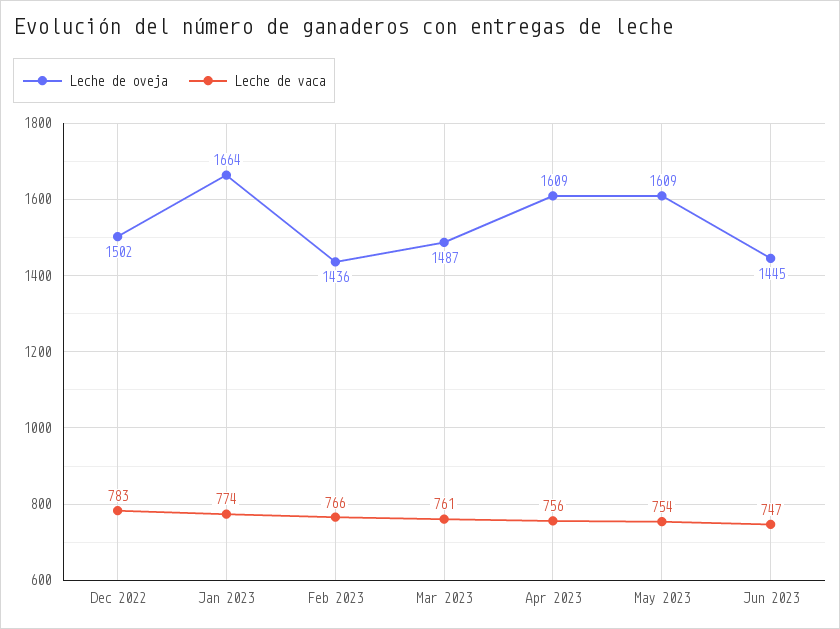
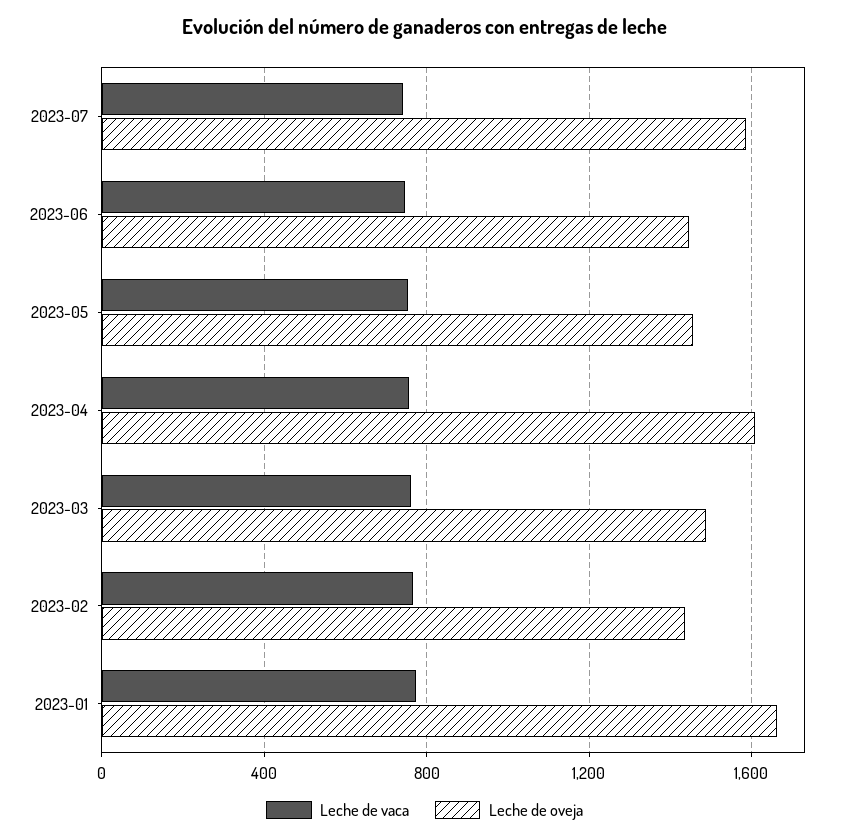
Leche de oveja, Dec 2022: 1502 -> none
Leche de vaca, Dec 2022: 783 -> none
Leche de oveja, May 2023: 1609 -> 1450
Leche de vaca, 2023-07: none -> 750
Leche de oveja, 2023-07: none -> 1600

